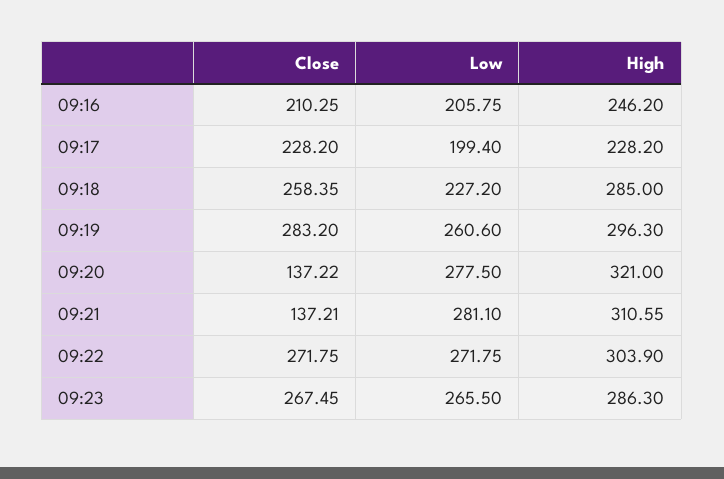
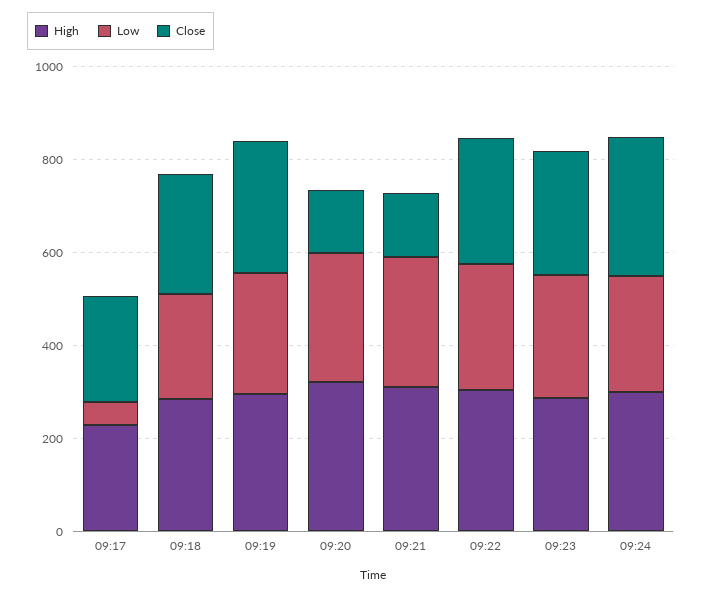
Close, 09:16: 210.25 -> none
Low, 09:16: 205.75 -> none
High, 09:16: 246.2 -> none
Low, 09:17: 199.4 -> 50
High, 09:24: none -> 300
Low, 09:24: none -> 250
Close, 09:24: none -> 300

